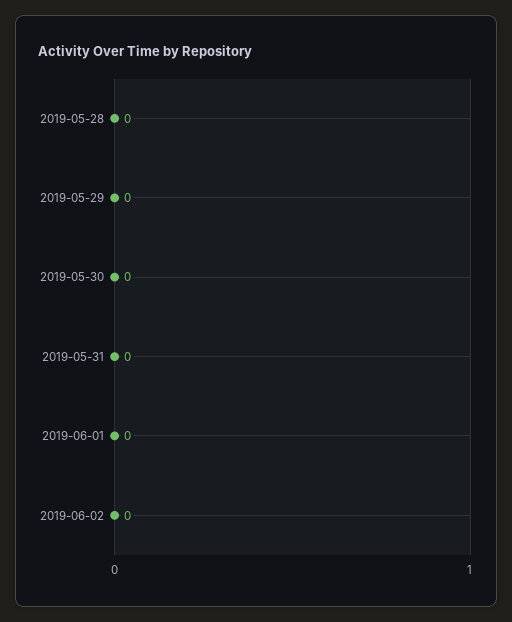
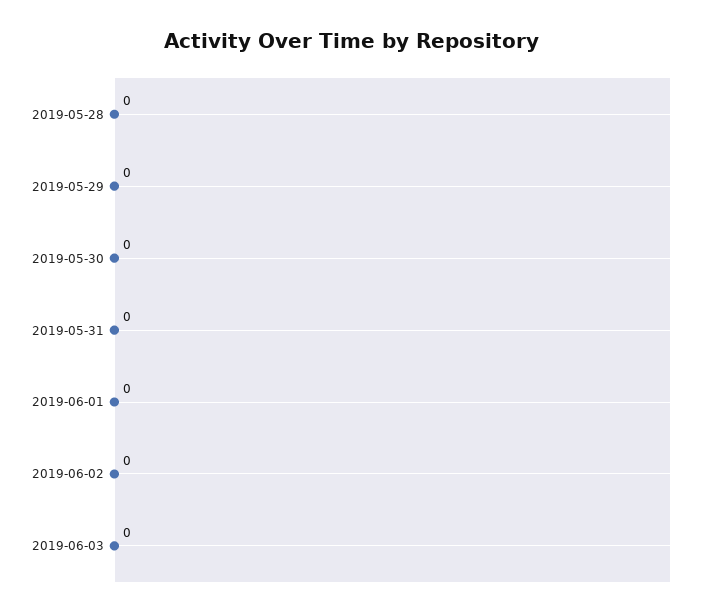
2019-06-03: none -> 0

